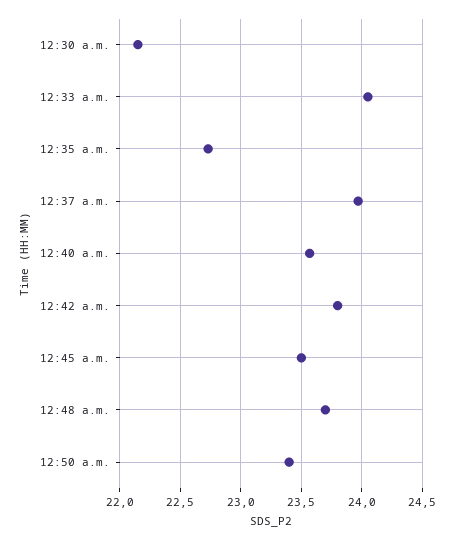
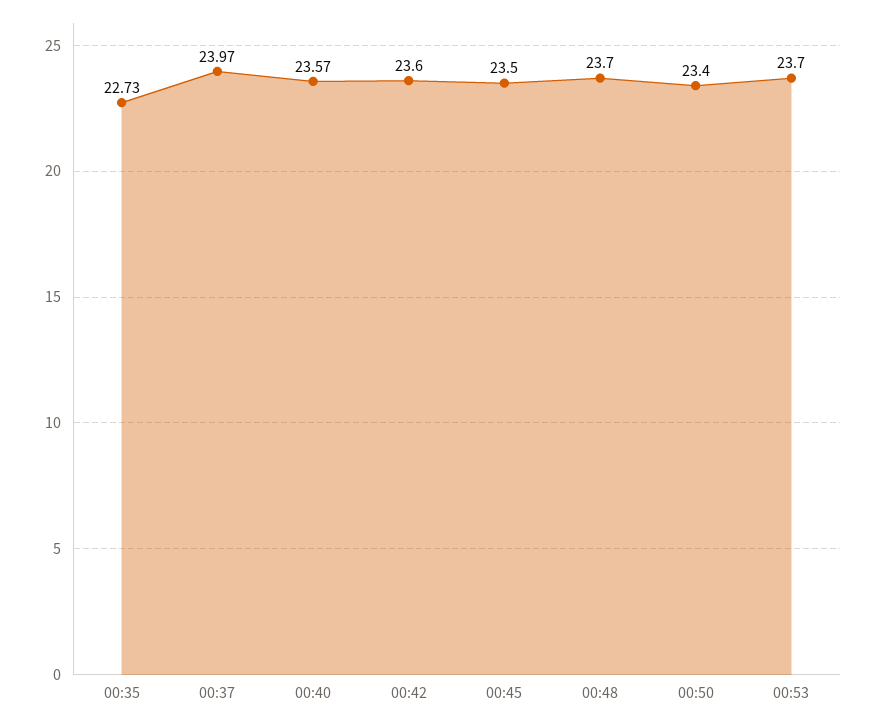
12:30 a.m.: 22.15 -> none
12:33 a.m.: 24.05 -> none
12:42 a.m.: 23.8 -> 23.6
00:53: none -> 23.7

